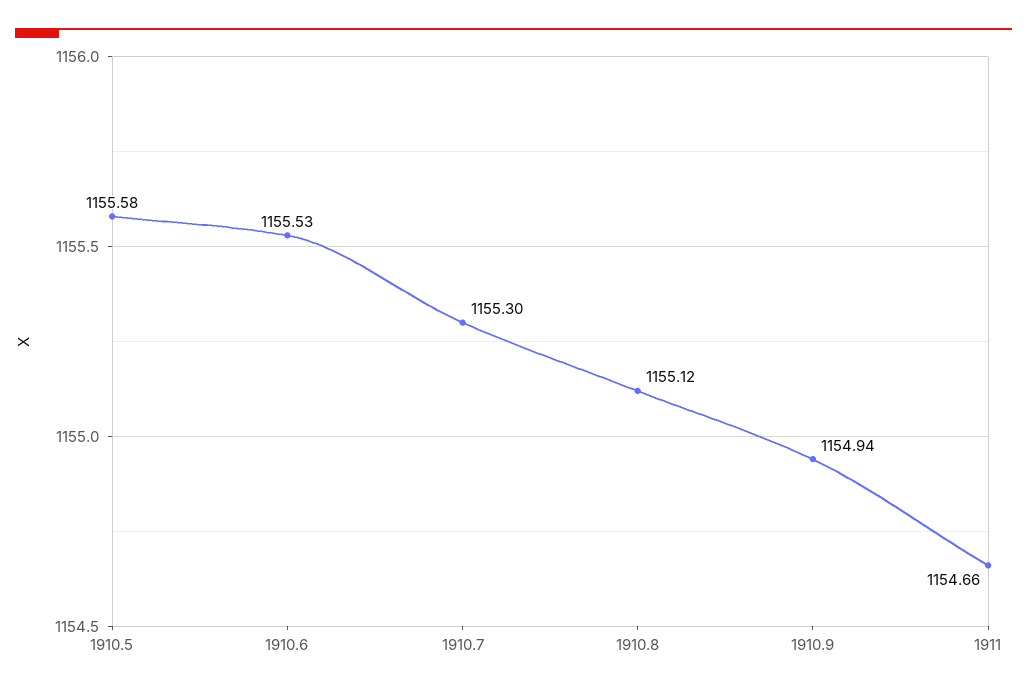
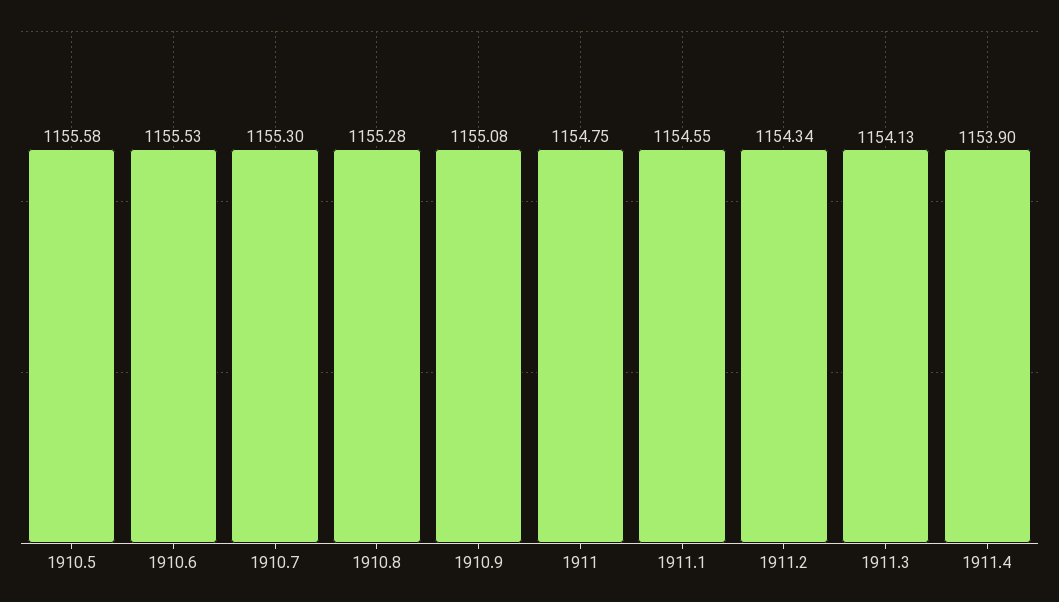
1910.8: 1155.12 -> 1155.28
1910.9: 1154.94 -> 1155.08
1911: 1154.66 -> 1154.75
1911.1: none -> 1154.55
1911.2: none -> 1154.34
1911.3: none -> 1154.13
1911.4: none -> 1153.9

